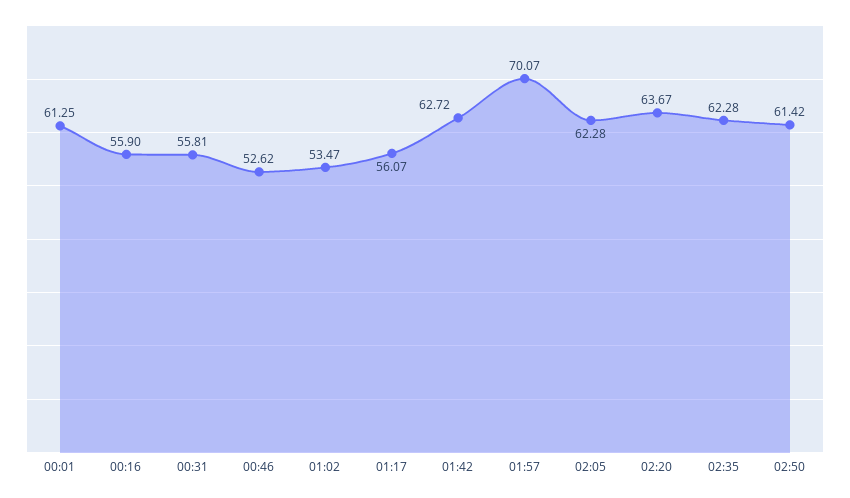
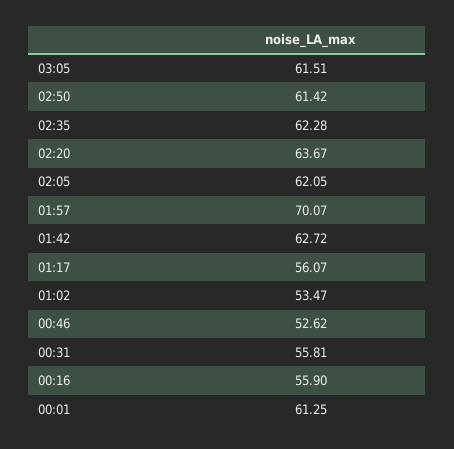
02:05: 62.28 -> 62.05
03:05: none -> 61.51

